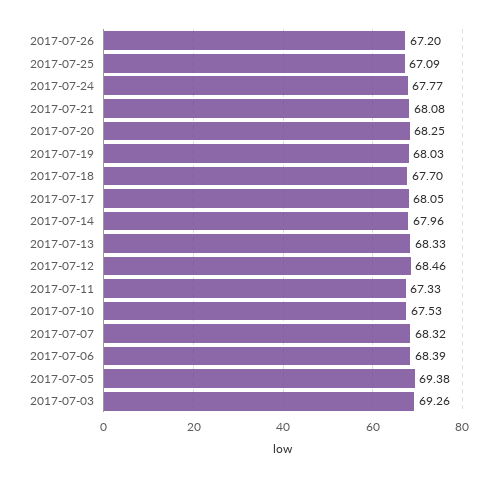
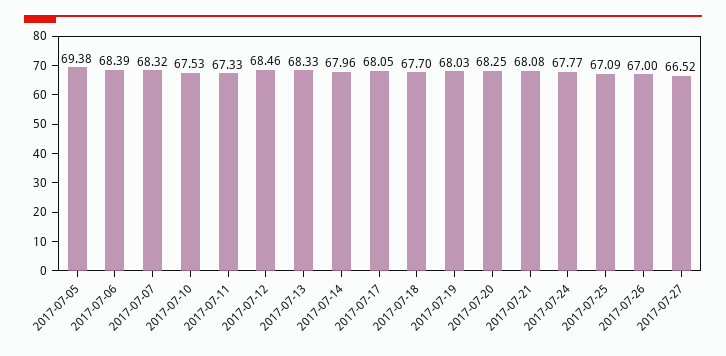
2017-07-26: 67.2 -> 67
2017-07-03: 69.26 -> none
2017-07-27: none -> 66.52

